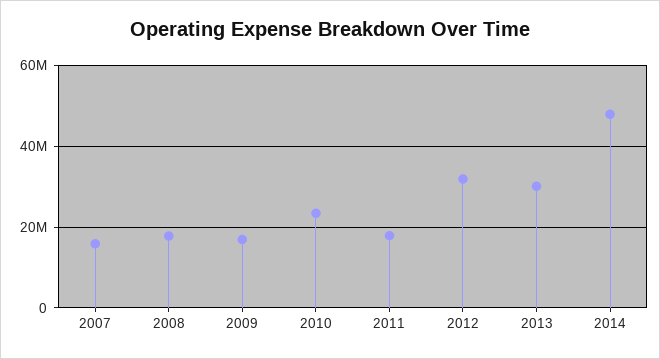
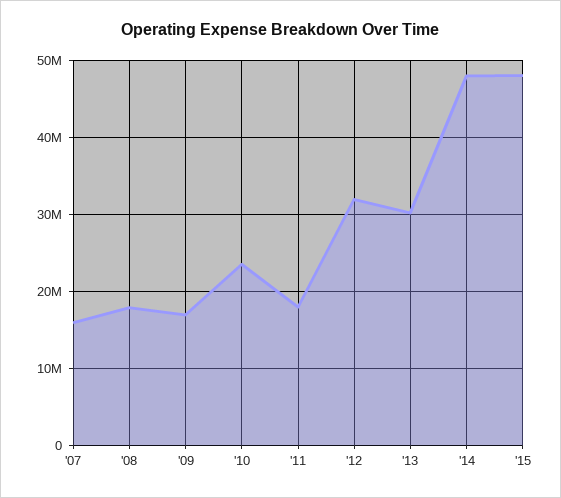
'15: none -> 48000000

